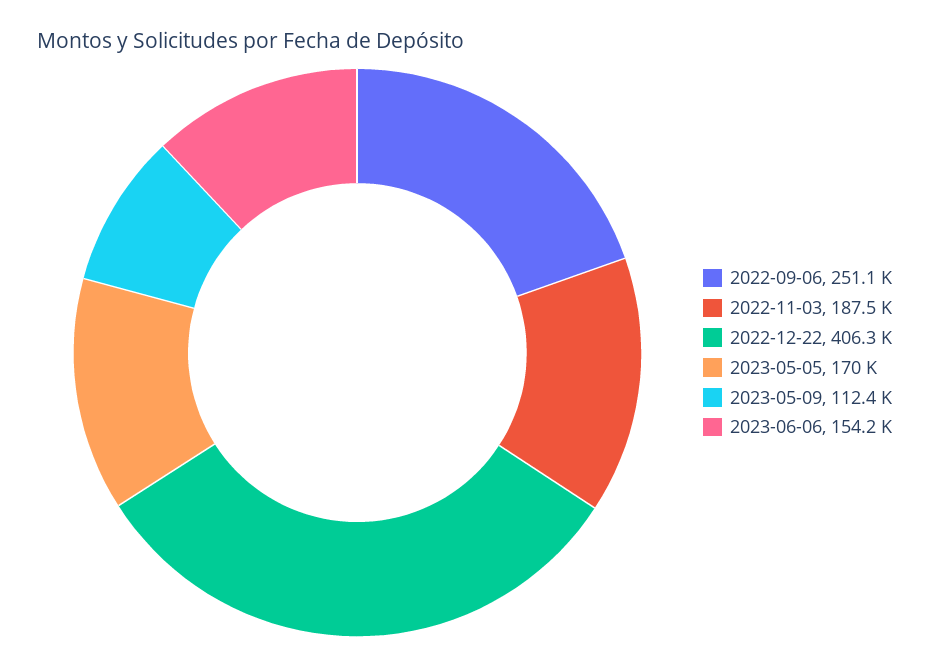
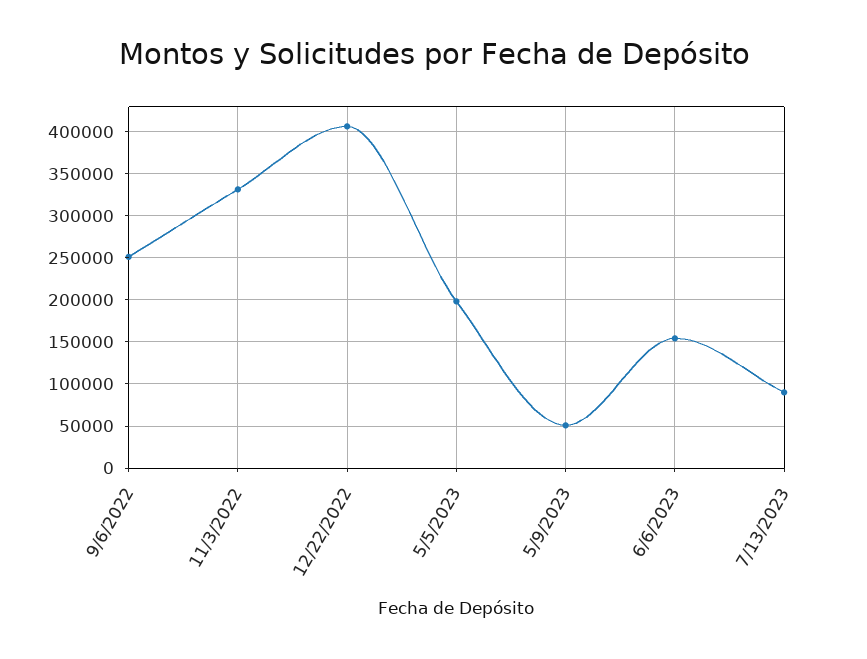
2022-11-03: 187500 -> 330000
2023-05-05: 170000 -> 200000
2023-05-09: 112400 -> 50000
7/13/2023: none -> 90000

